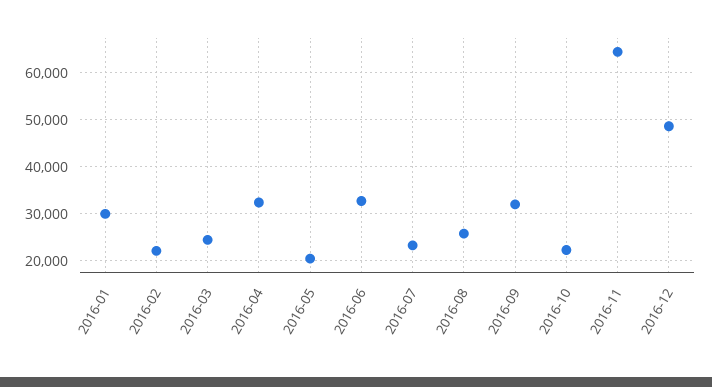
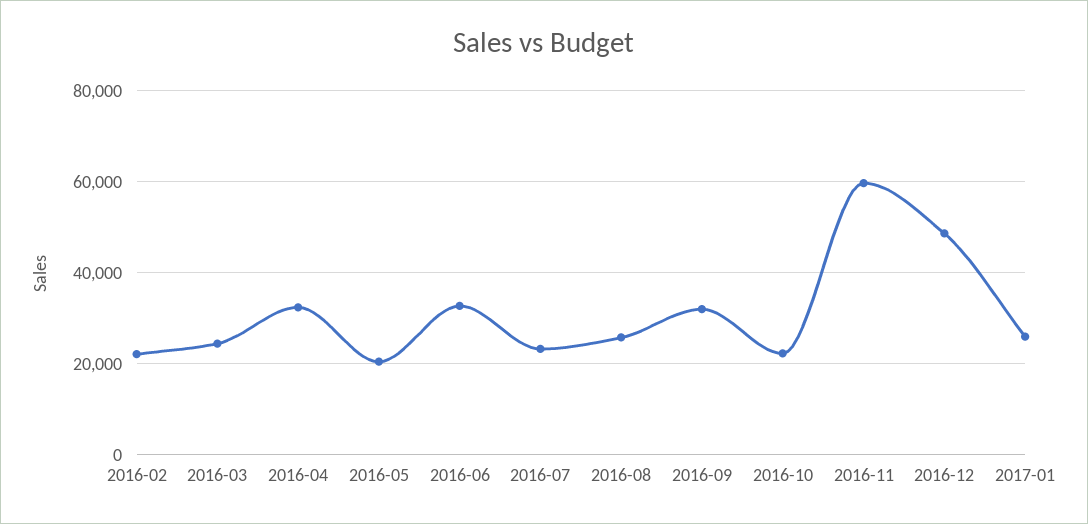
2016-01: 30000 -> none
2016-11: 64000 -> 60000
2017-01: none -> 26000

